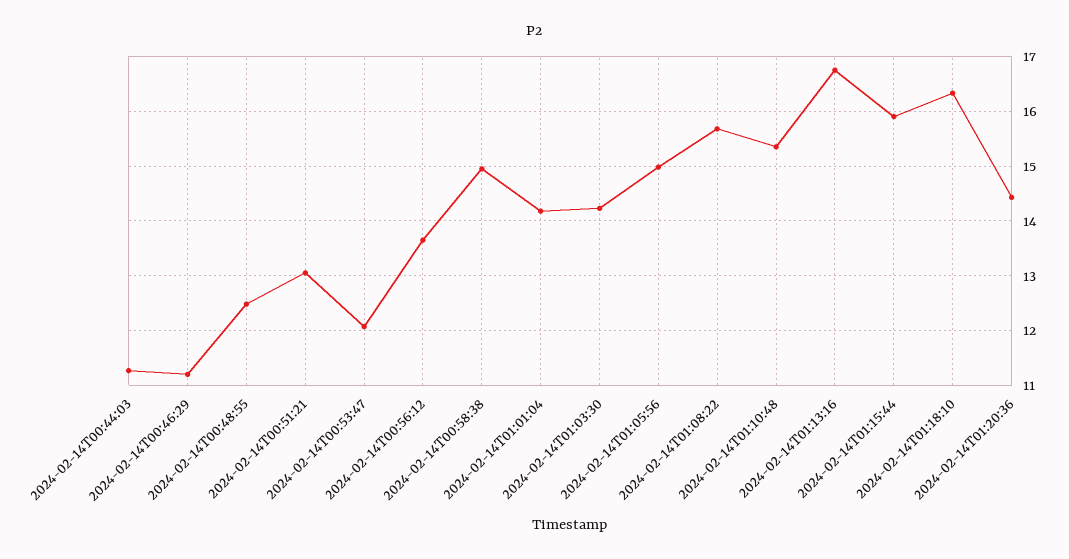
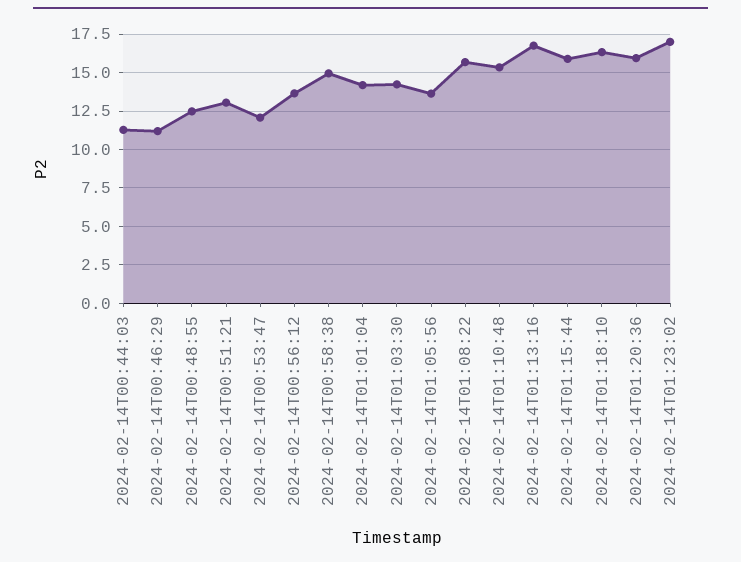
2024-02-14T01:05:56: 15 -> 13.5
2024-02-14T01:20:36: 14.4 -> 16
2024-02-14T01:23:02: none -> 17

